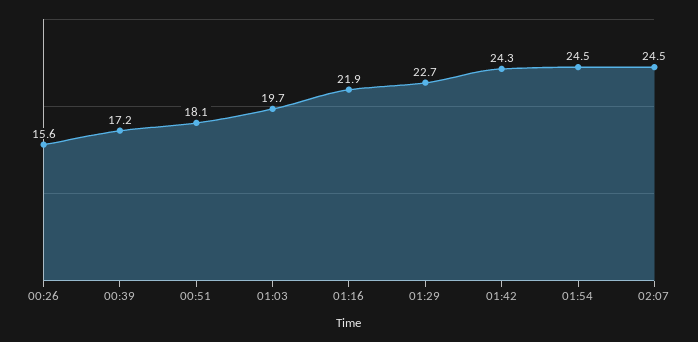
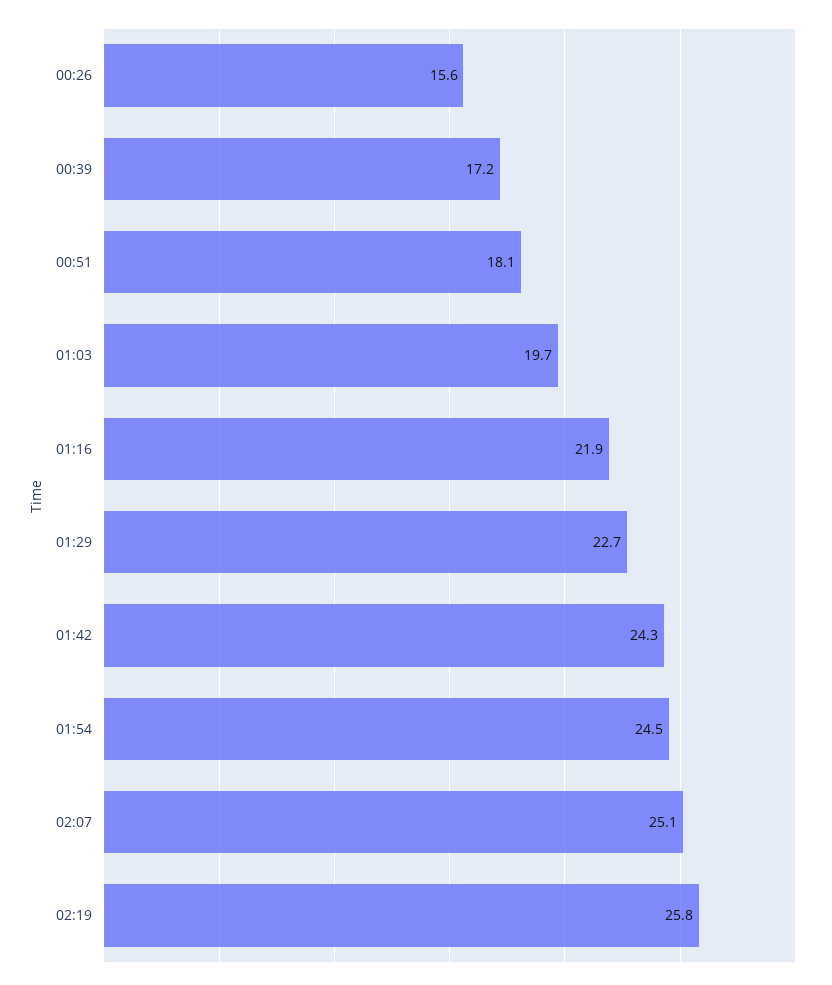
02:07: 24.5 -> 25.1
02:19: none -> 25.8

